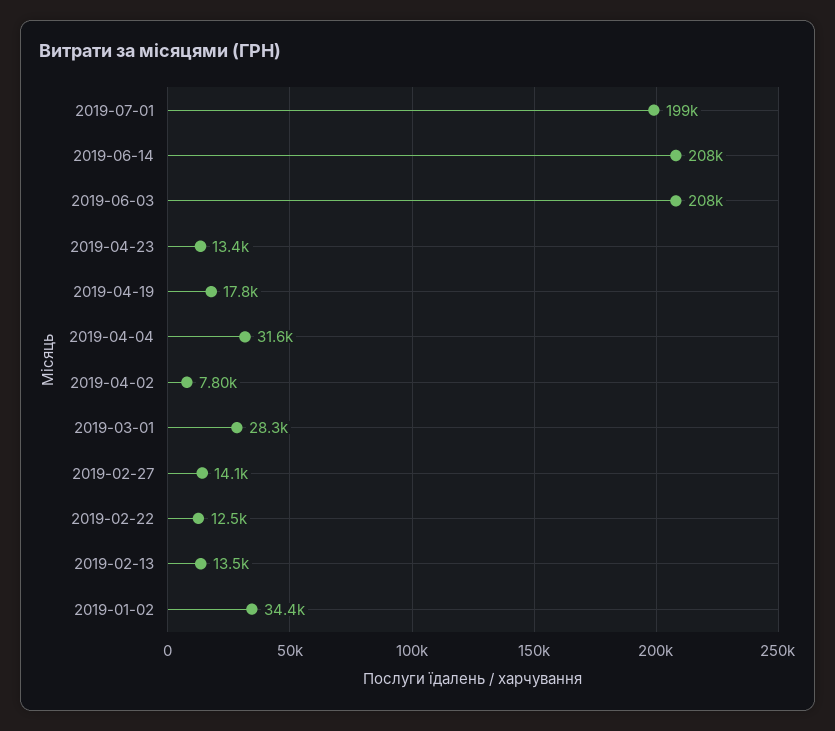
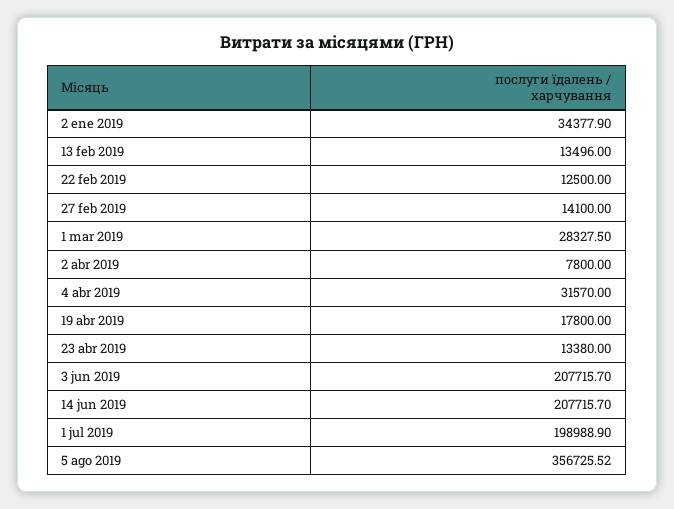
5 ago 2019: none -> 356725.52

